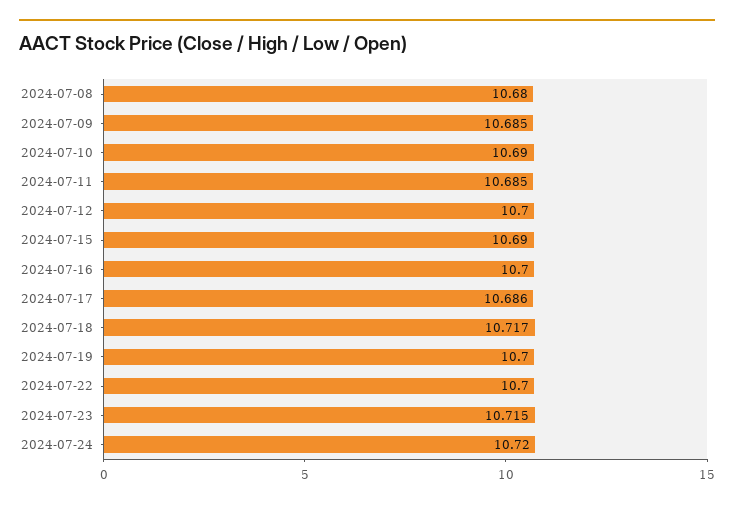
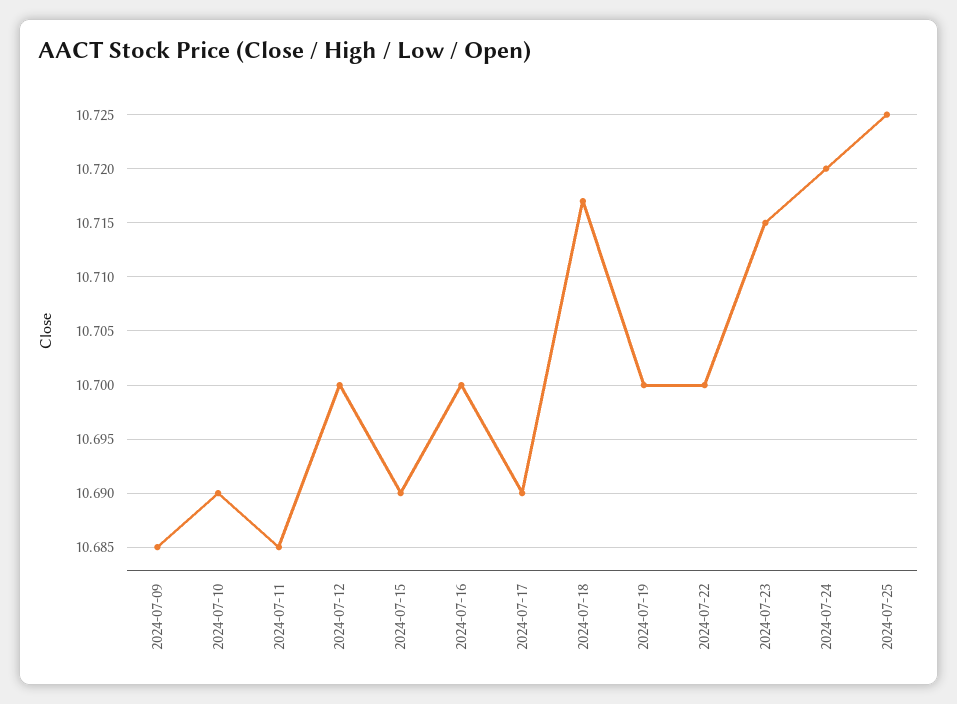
2024-07-08: 10.68 -> none
2024-07-17: 10.686 -> 10.69
2024-07-25: none -> 10.725

